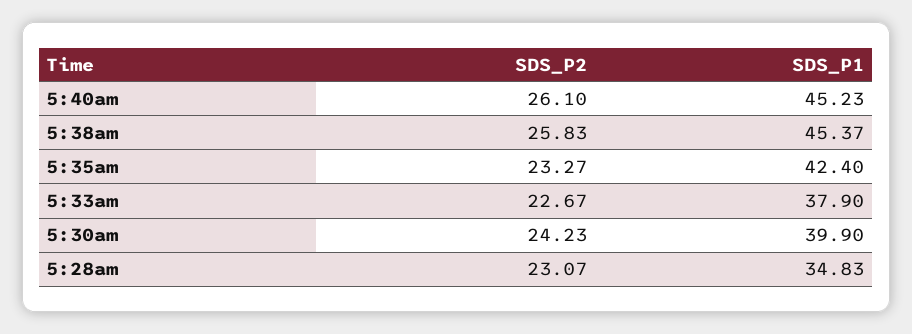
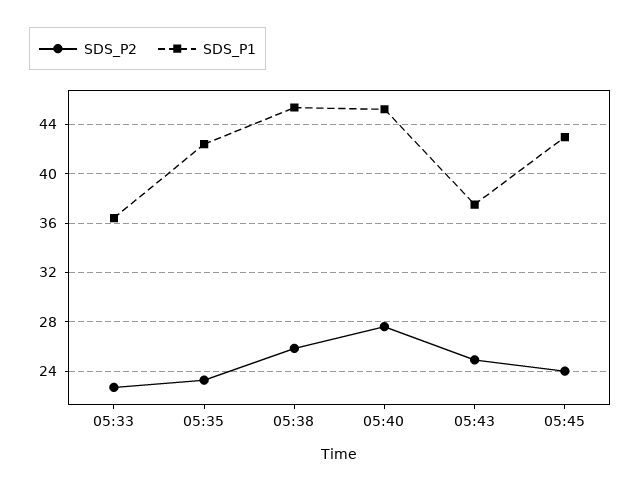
SDS_P2, 5:40am: 26.1 -> 27.5
SDS_P1, 5:33am: 37.9 -> 36.5
SDS_P2, 5:30am: 24.23 -> none
SDS_P1, 5:30am: 39.9 -> none
SDS_P2, 5:28am: 23.07 -> none
SDS_P1, 5:28am: 34.83 -> none
SDS_P2, 05:43: none -> 25
SDS_P1, 05:43: none -> 37.5
SDS_P2, 05:45: none -> 24
SDS_P1, 05:45: none -> 43

